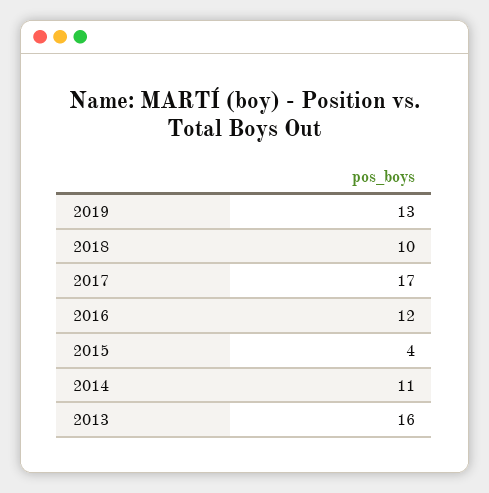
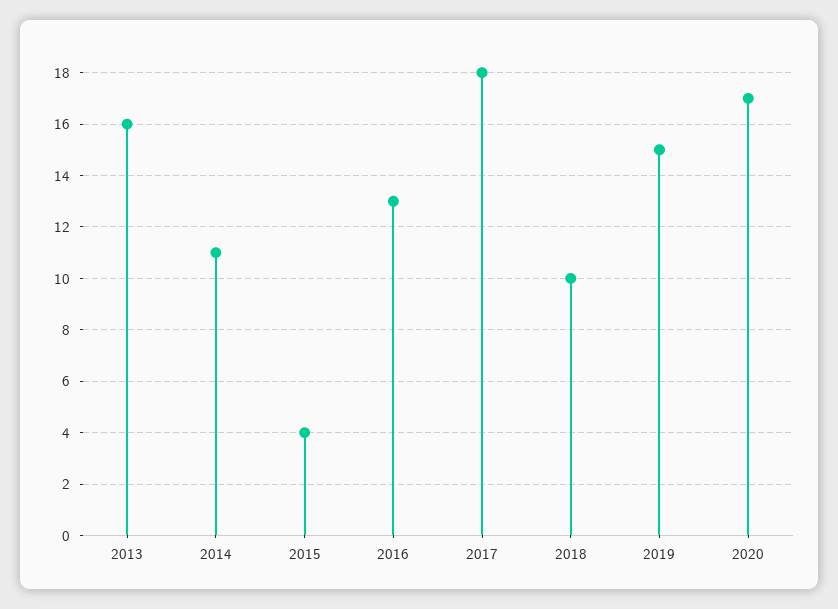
2019: 13 -> 15
2017: 17 -> 18
2016: 12 -> 13
2020: none -> 17

